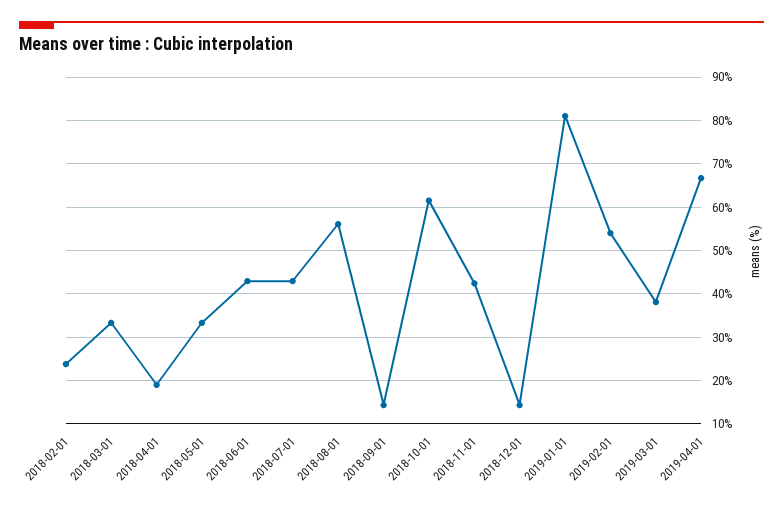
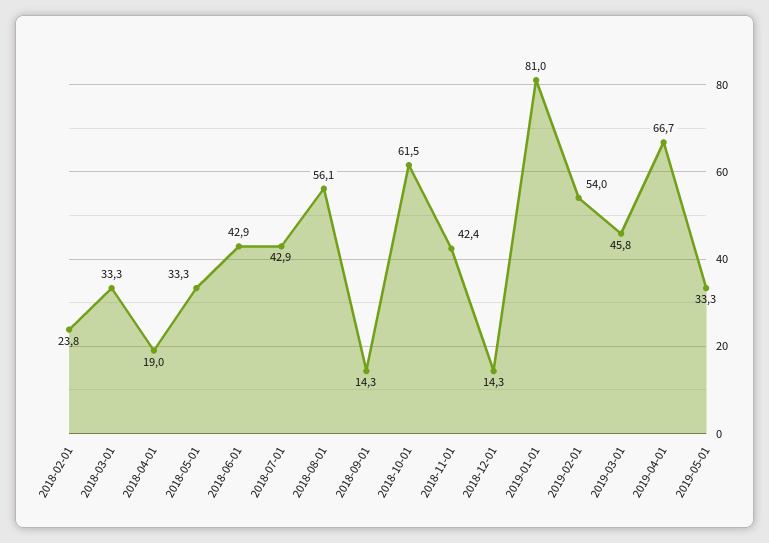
2019-03-01: 38 -> 45.8
2019-05-01: none -> 33.3

